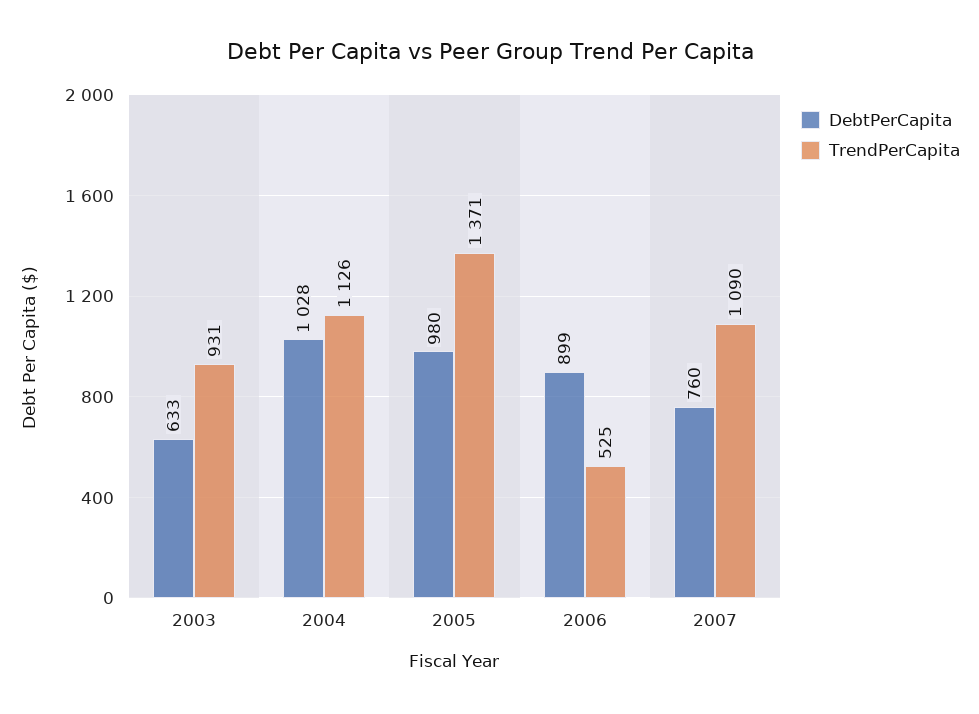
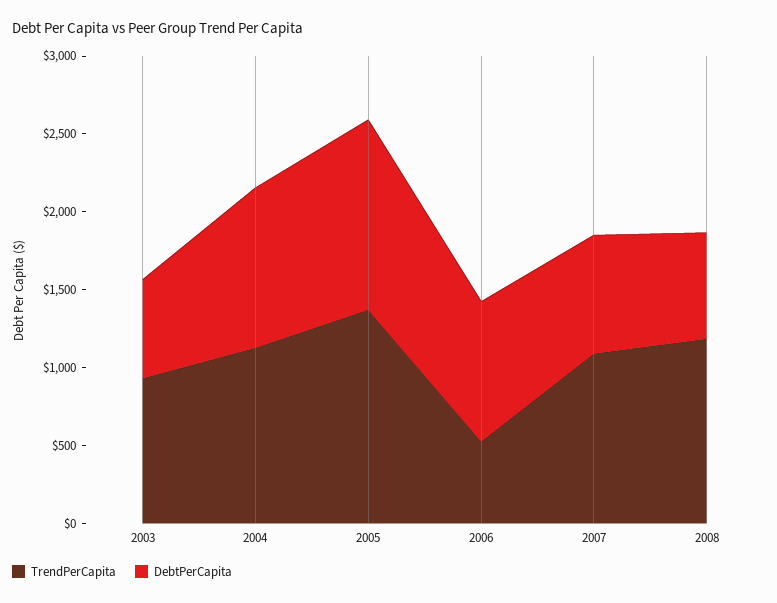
DebtPerCapita, 2005: 980 -> 1200
TrendPerCapita, 2008: none -> 1200
DebtPerCapita, 2008: none -> 700

